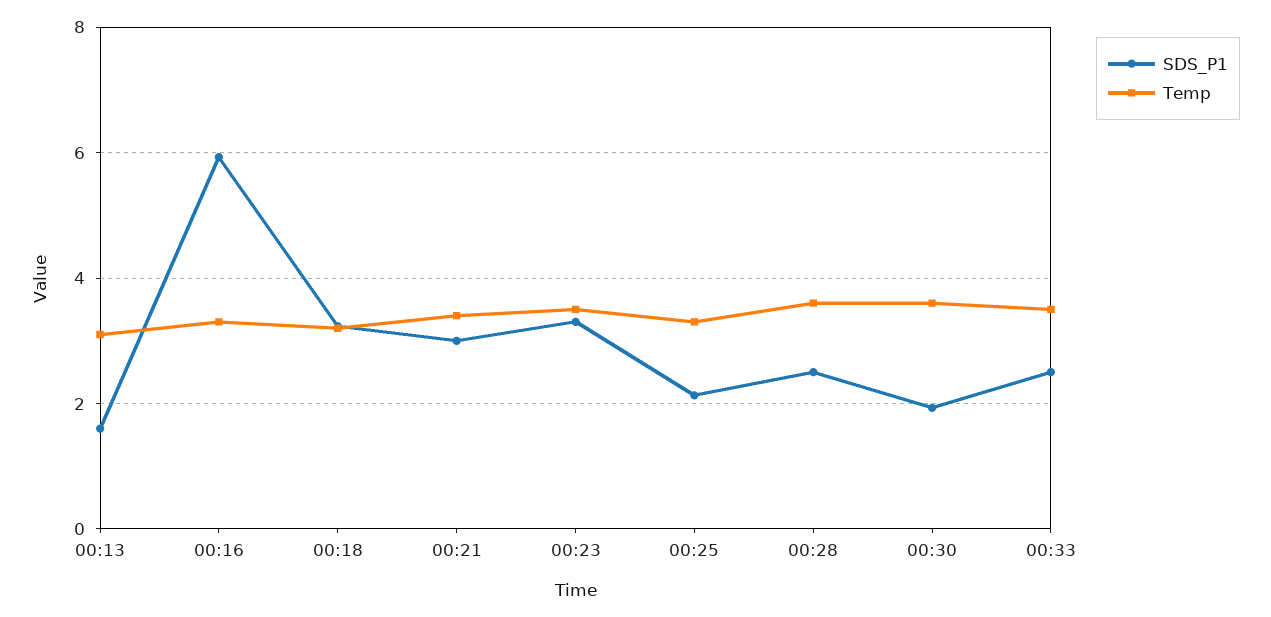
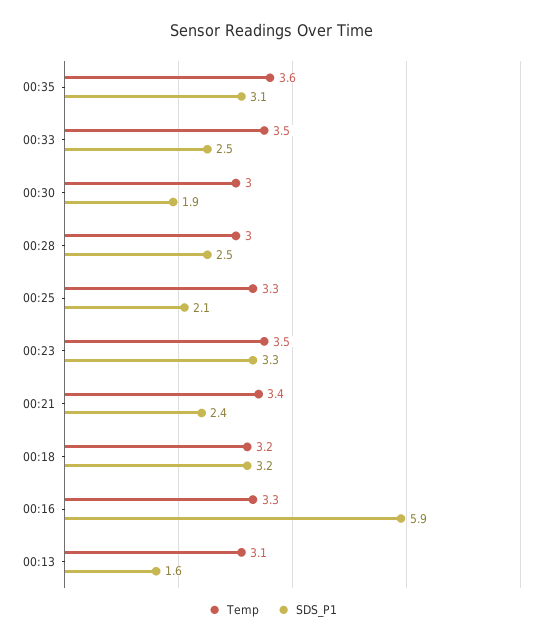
SDS_P1, 00:21: 3 -> 2.4
Temp, 00:28: 3.6 -> 3
Temp, 00:30: 3.6 -> 3
Temp, 00:35: none -> 3.6
SDS_P1, 00:35: none -> 3.1

